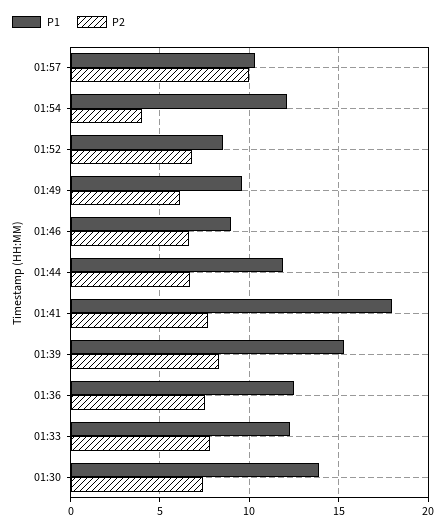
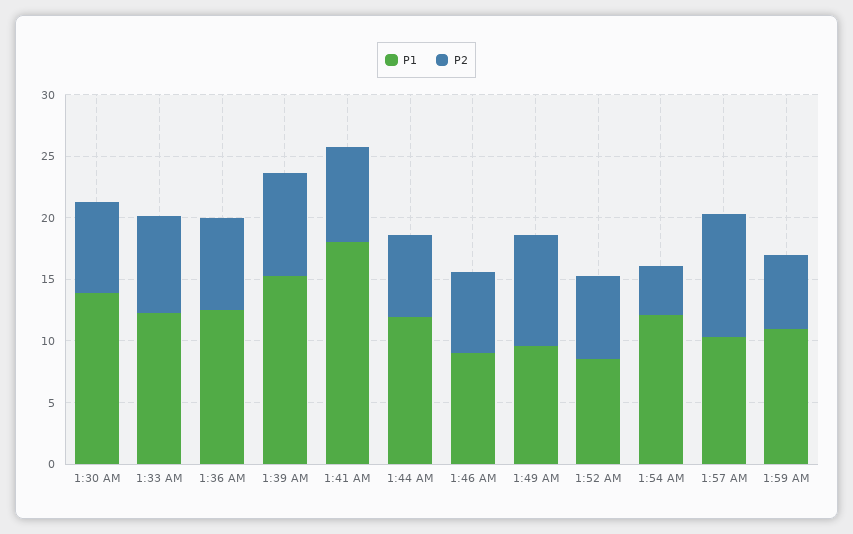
P2, 01:49: 6 -> 9
P1, 1:59 AM: none -> 11
P2, 1:59 AM: none -> 6

